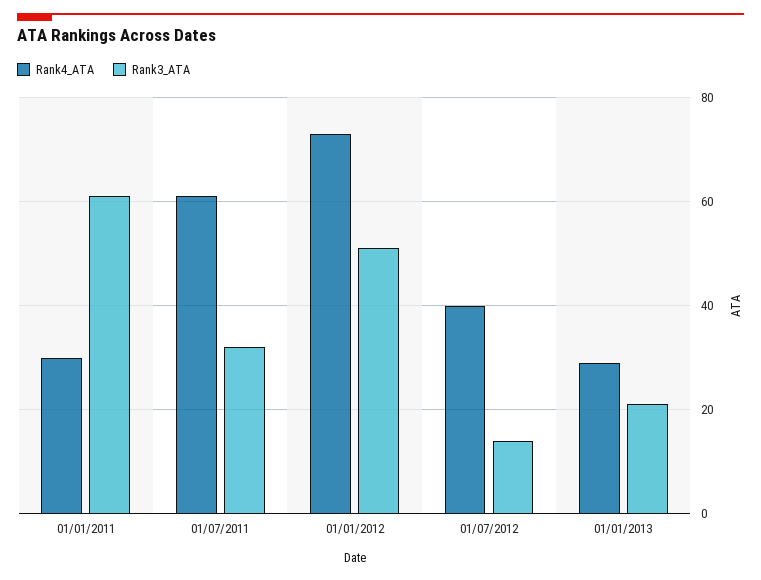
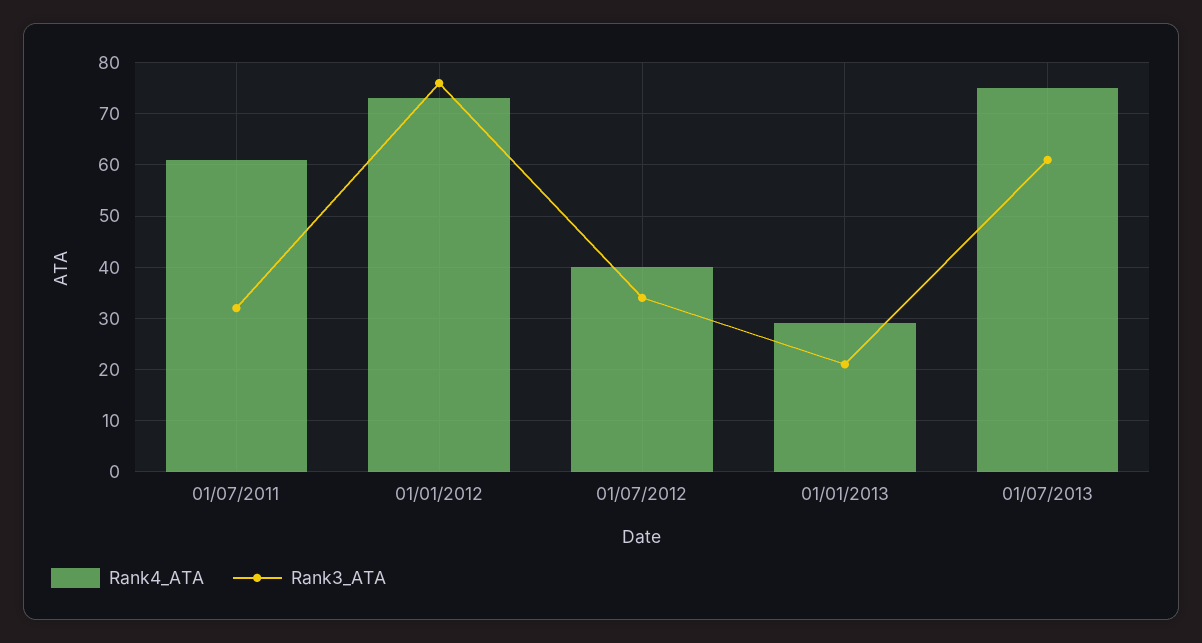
Rank4_ATA, 01/01/2011: 30 -> none
Rank3_ATA, 01/01/2011: 60 -> none
Rank3_ATA, 01/01/2012: 50 -> 75
Rank3_ATA, 01/07/2012: 15 -> 35
Rank4_ATA, 01/07/2013: none -> 75
Rank3_ATA, 01/07/2013: none -> 60

